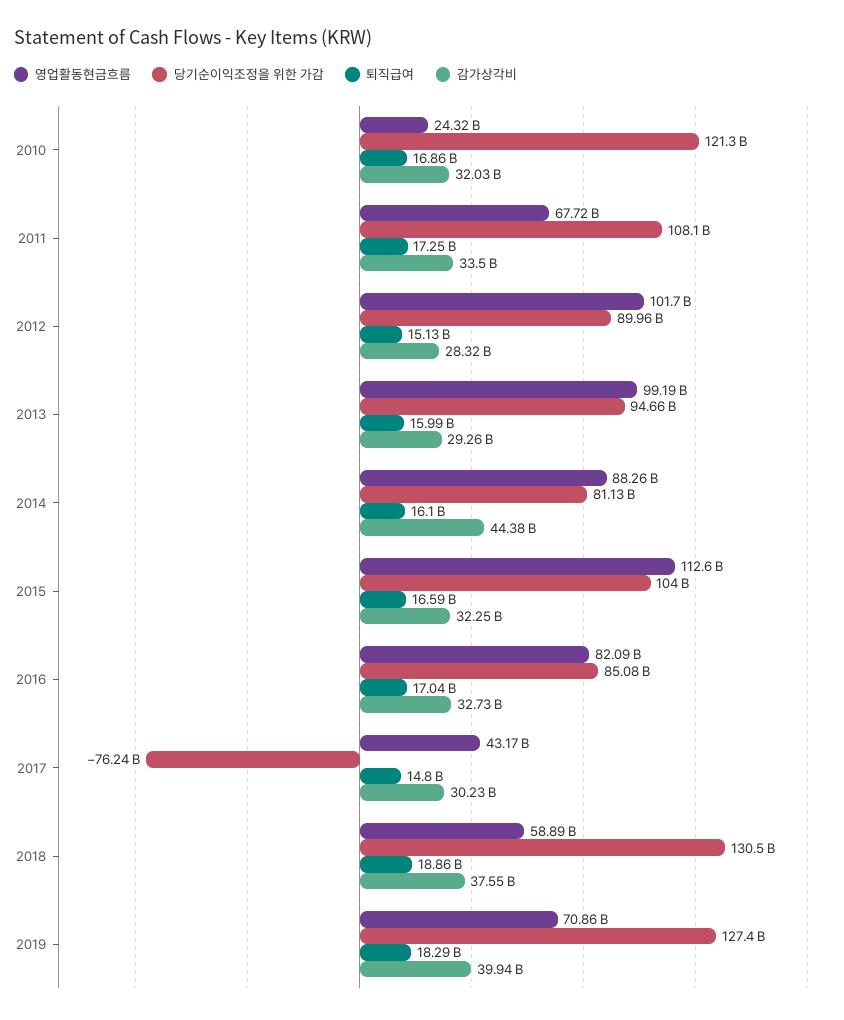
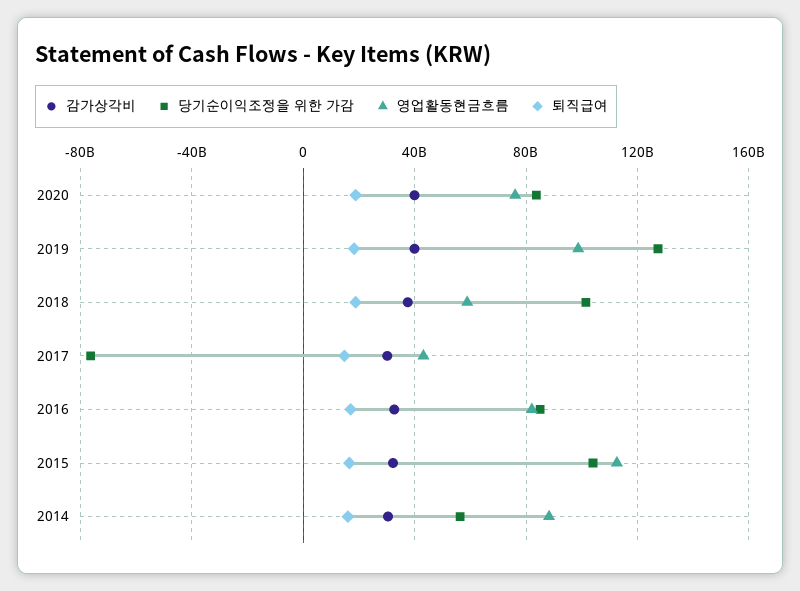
영업활동현금흐름, 2010: 24320000000 -> none
당기순이익조정을 위한 가감, 2010: 121300000000 -> none
퇴직급여, 2010: 16860000000 -> none
감가상각비, 2010: 32030000000 -> none
영업활동현금흐름, 2011: 67720000000 -> none
당기순이익조정을 위한 가감, 2011: 108100000000 -> none
퇴직급여, 2011: 17250000000 -> none
감가상각비, 2011: 33500000000 -> none
영업활동현금흐름, 2012: 101700000000 -> none
당기순이익조정을 위한 가감, 2012: 89960000000 -> none
퇴직급여, 2012: 15130000000 -> none
감가상각비, 2012: 28320000000 -> none
영업활동현금흐름, 2013: 99190000000 -> none
당기순이익조정을 위한 가감, 2013: 94660000000 -> none
퇴직급여, 2013: 15990000000 -> none
감가상각비, 2013: 29260000000 -> none
당기순이익조정을 위한 가감, 2014: 81130000000 -> 55000000000
감가상각비, 2014: 44380000000 -> 30000000000
당기순이익조정을 위한 가감, 2018: 130500000000 -> 100000000000
영업활동현금흐름, 2019: 70860000000 -> 100000000000
감가상각비, 2020: none -> 40000000000
당기순이익조정을 위한 가감, 2020: none -> 85000000000
영업활동현금흐름, 2020: none -> 75000000000
퇴직급여, 2020: none -> 20000000000

